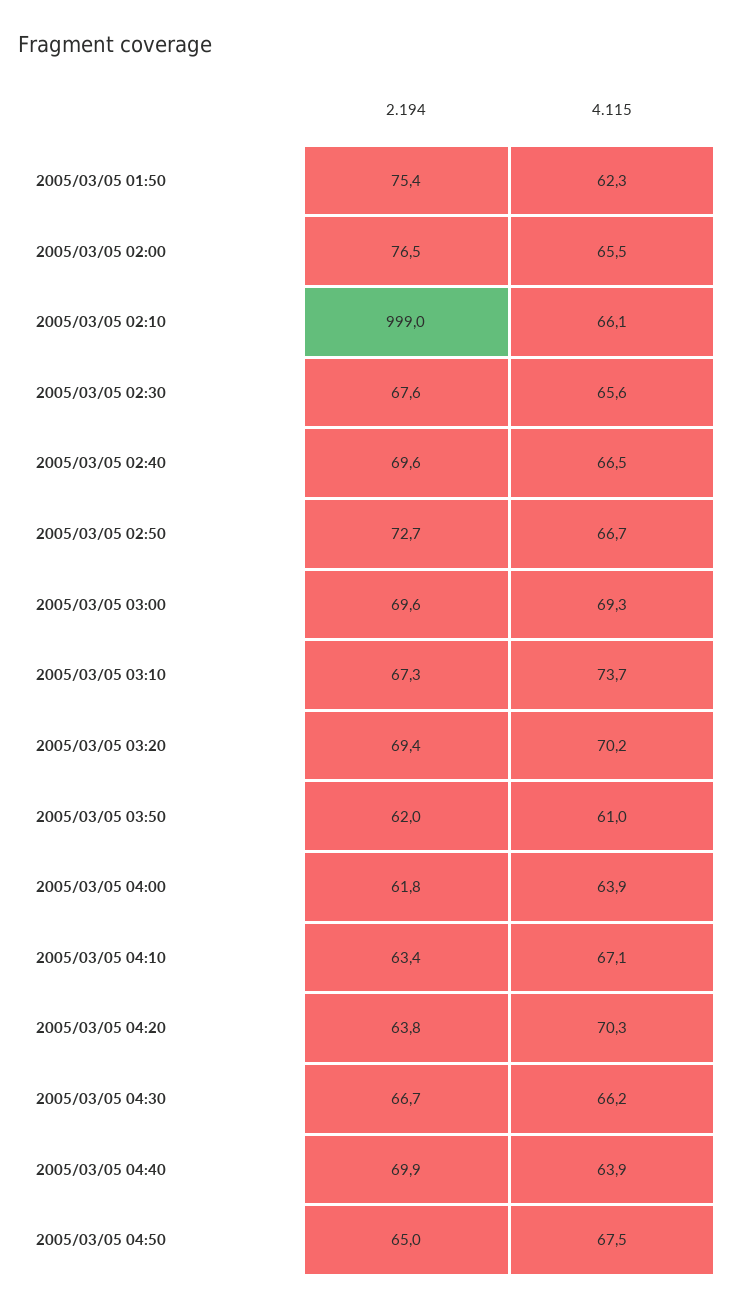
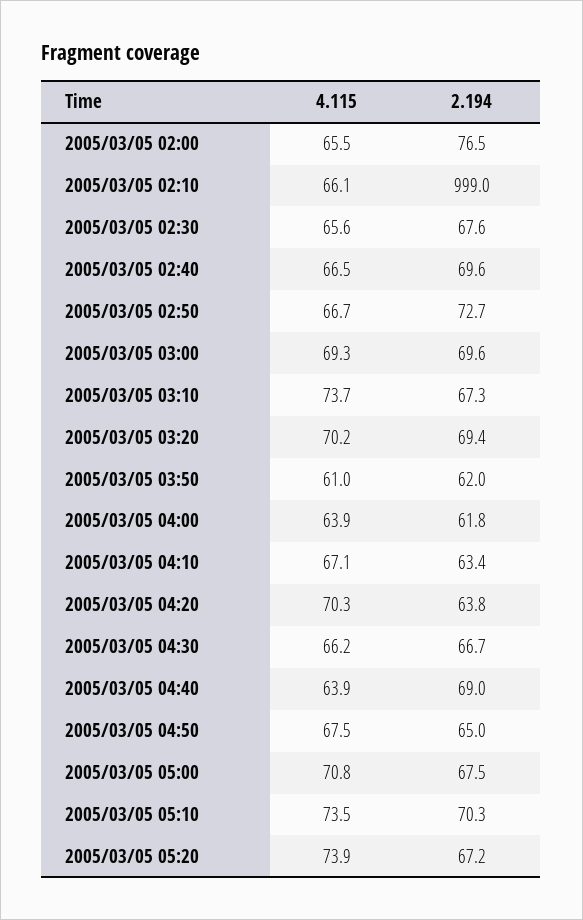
2.194, 2005/03/05 01:50: 75.4 -> none
4.115, 2005/03/05 01:50: 62.3 -> none
2.194, 2005/03/05 04:40: 69.9 -> 69
4.115, 2005/03/05 05:00: none -> 70.8
2.194, 2005/03/05 05:00: none -> 67.5
4.115, 2005/03/05 05:10: none -> 73.5
2.194, 2005/03/05 05:10: none -> 70.3
4.115, 2005/03/05 05:20: none -> 73.9
2.194, 2005/03/05 05:20: none -> 67.2

